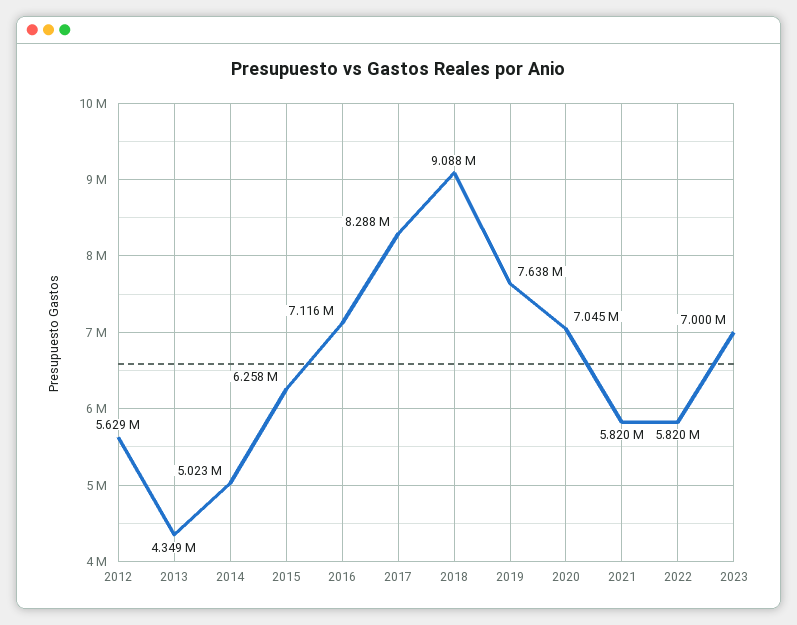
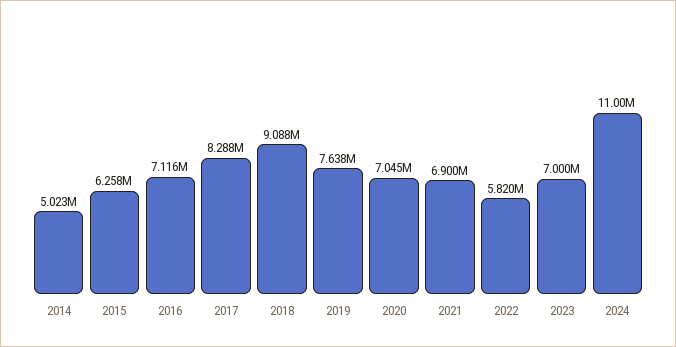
2012: 5629000 -> none
2013: 4349000 -> none
2021: 5820000 -> 6900000
2024: none -> 11000000

